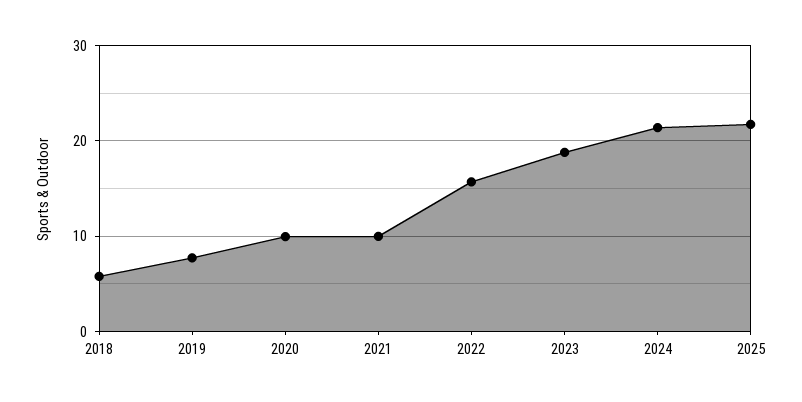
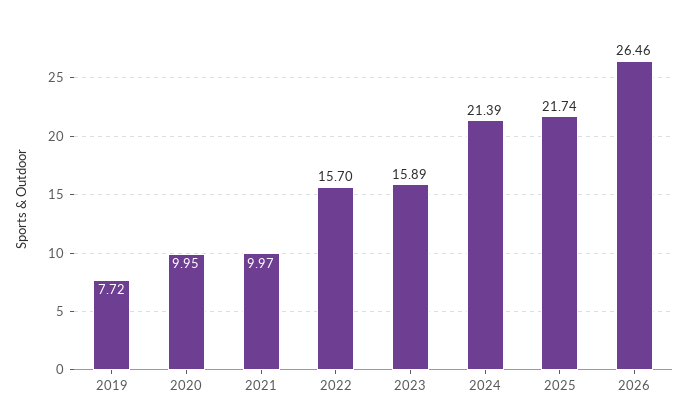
2018: 6 -> none
2023: 19 -> 15.89
2026: none -> 26.46

